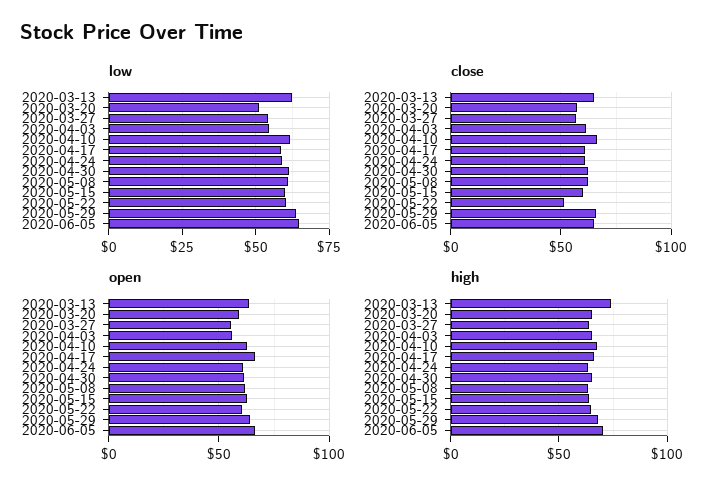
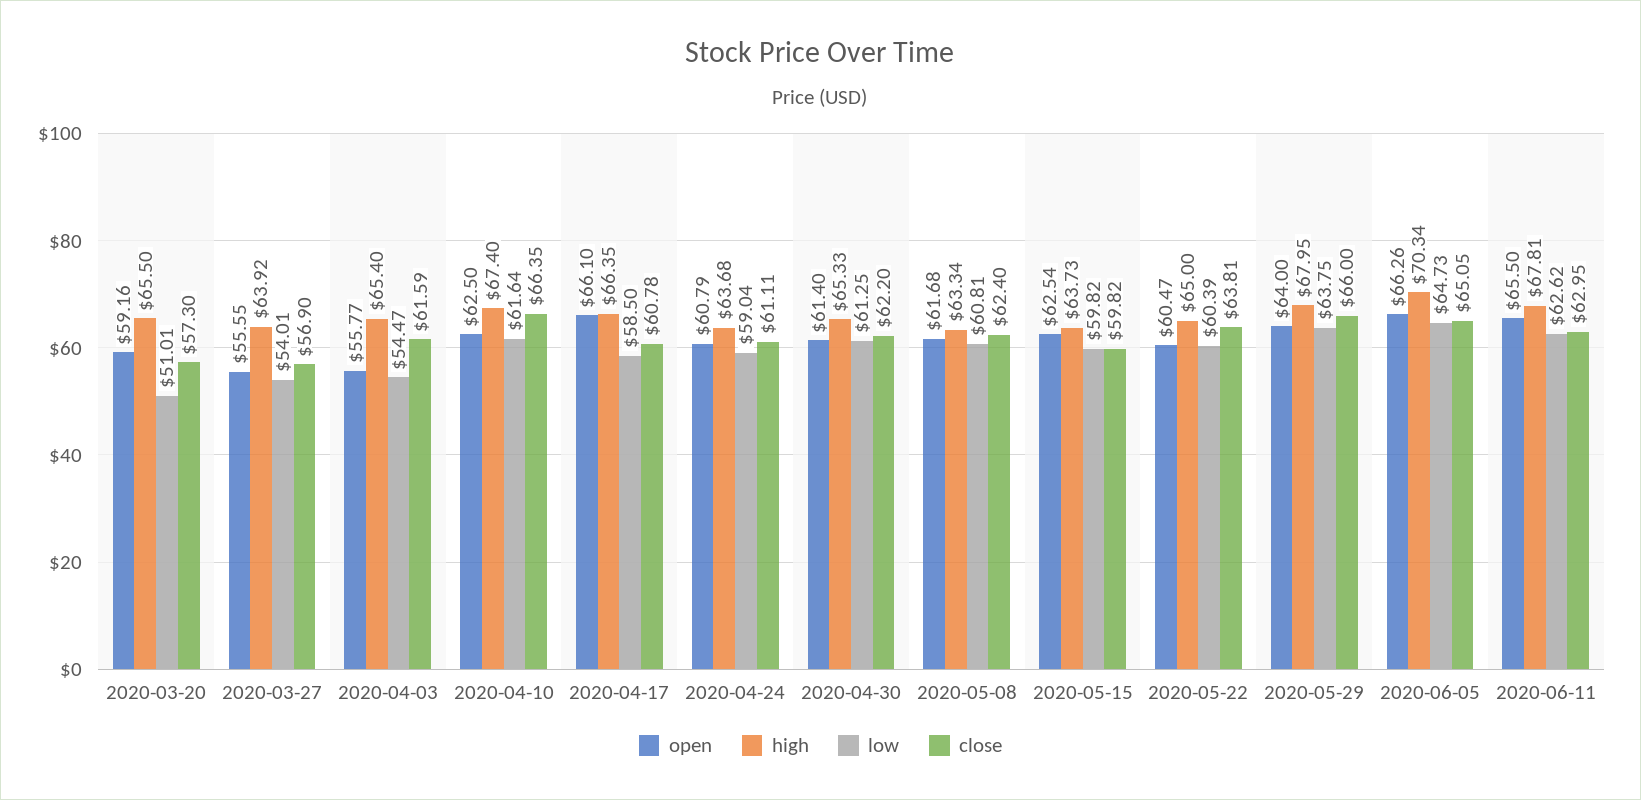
low, 2020-03-13: 62.5 -> none
close, 2020-03-13: 65 -> none
close, 2020-05-22: 50 -> 63.81
open, 2020-03-13: 65 -> none
high, 2020-03-13: 75 -> none
open, 2020-06-11: none -> 65.5
high, 2020-06-11: none -> 67.81
low, 2020-06-11: none -> 62.62
close, 2020-06-11: none -> 62.95

